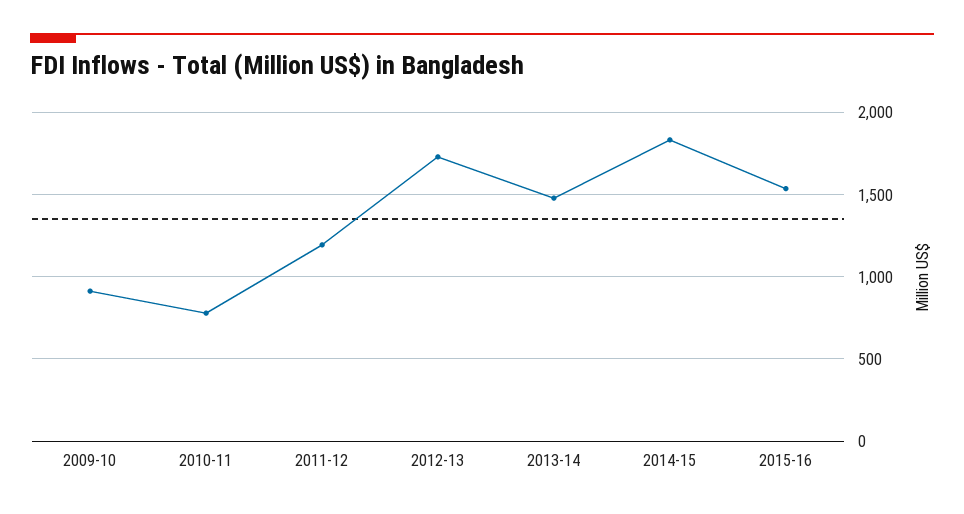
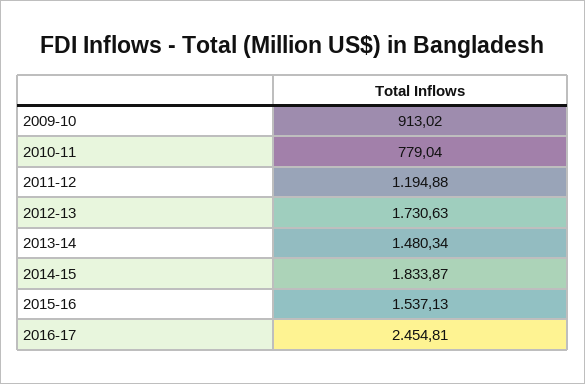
2016-17: none -> 2454.81

